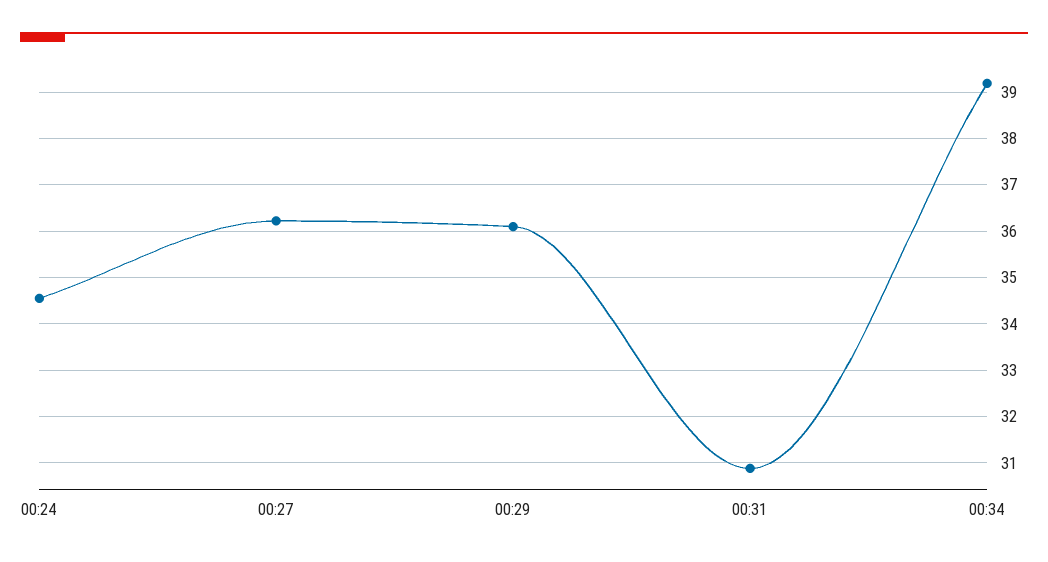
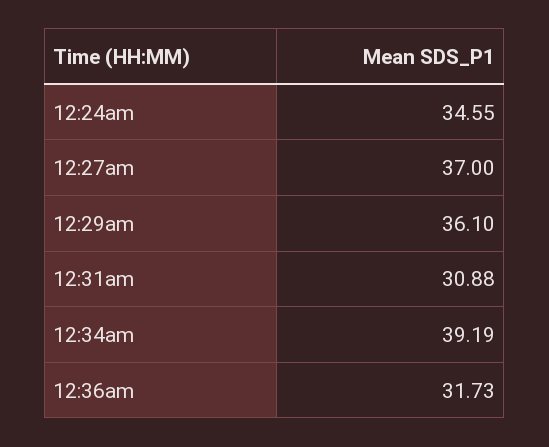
00:27: 36.2 -> 37
12:36am: none -> 31.73

